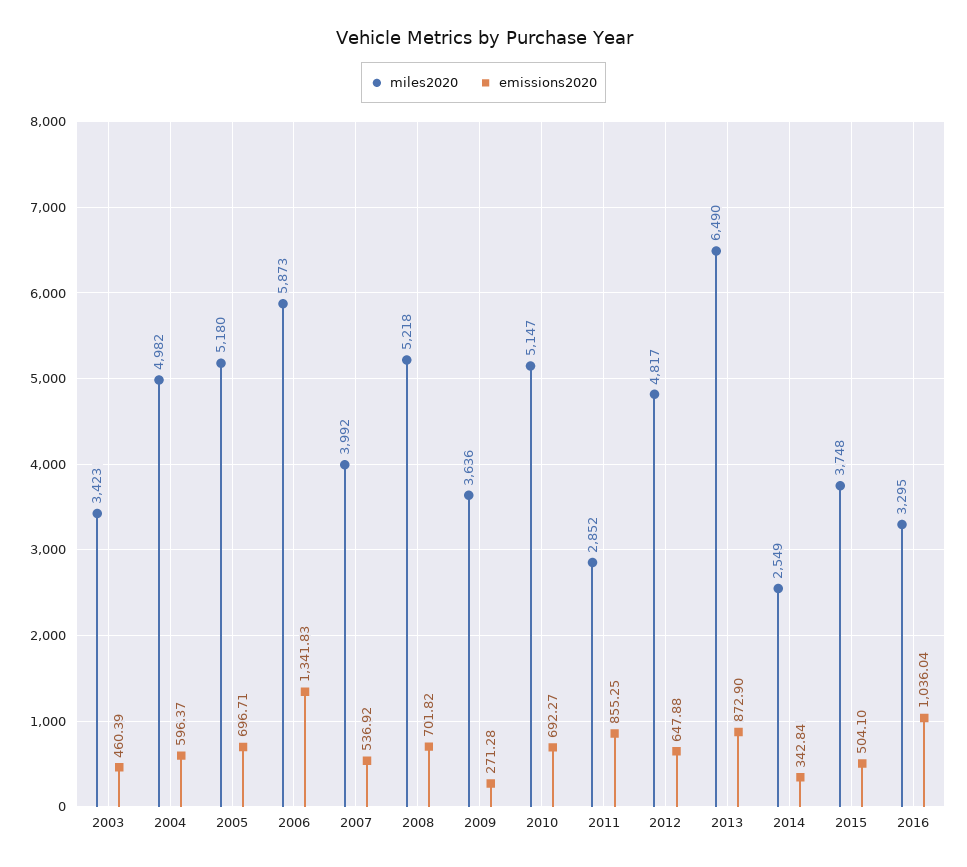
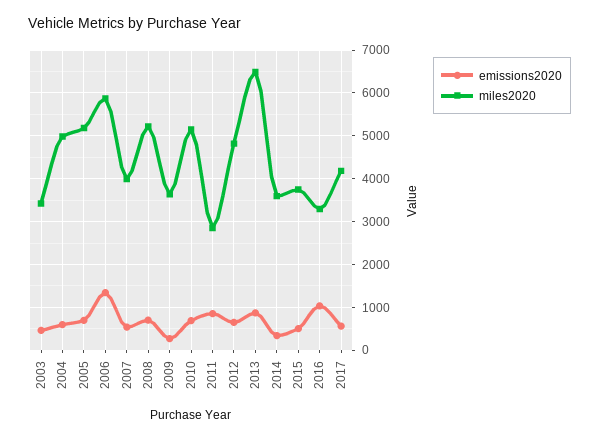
miles2020, 2014: 2549 -> 3600
emissions2020, 2017: none -> 600
miles2020, 2017: none -> 4200

